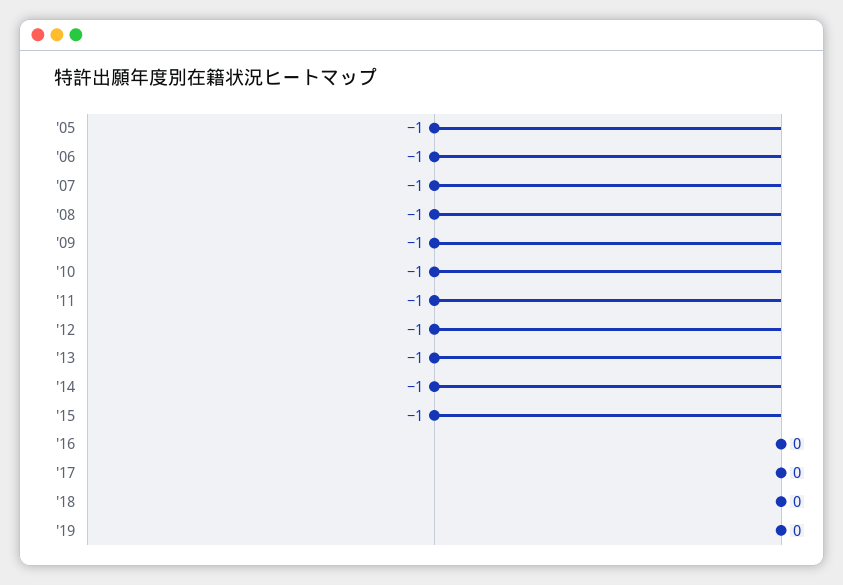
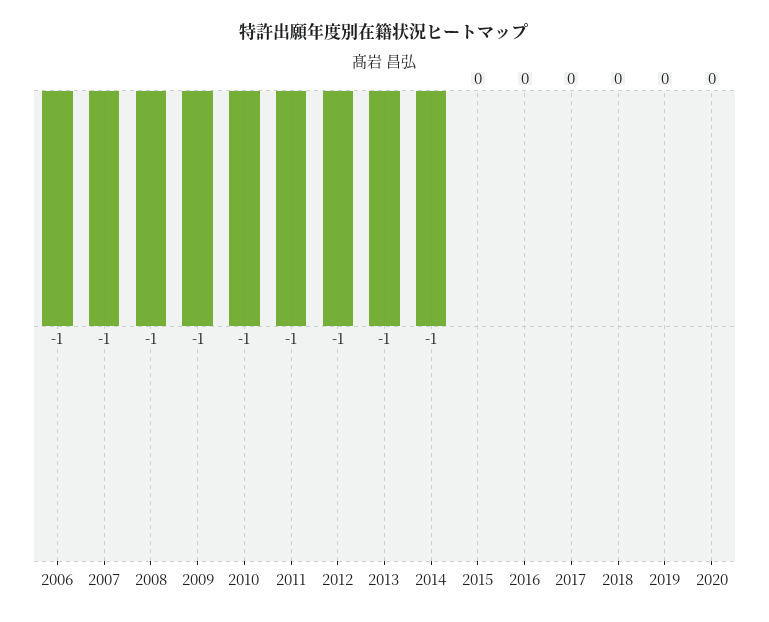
'05: -1 -> none
'15: -1 -> 0
2020: none -> 0

